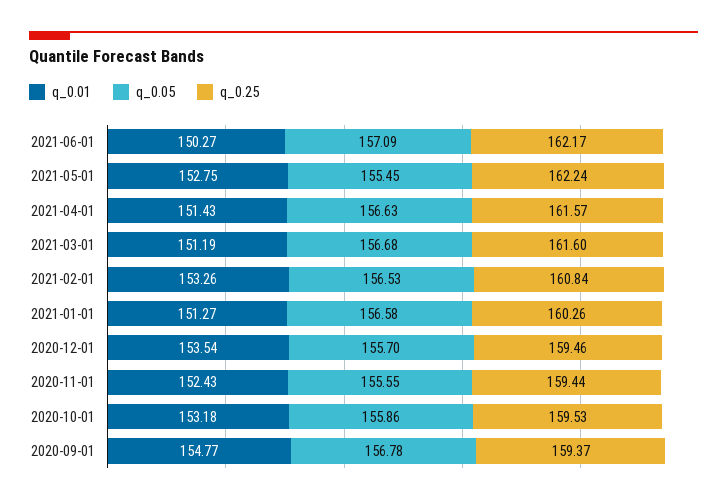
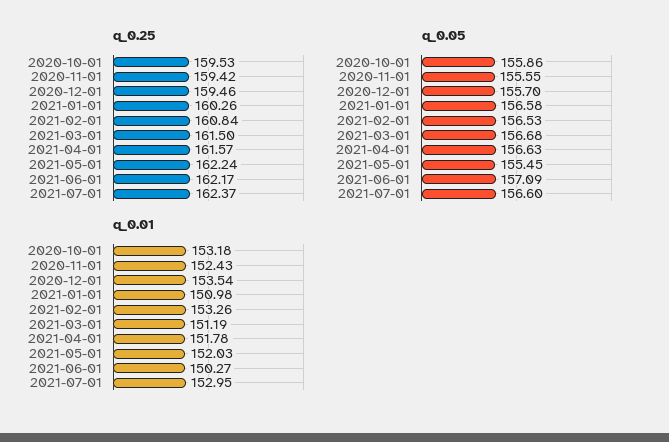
q_0.01, 2021-05-01: 152.75 -> 152.03
q_0.01, 2021-04-01: 151.43 -> 151.78
q_0.25, 2021-03-01: 161.6 -> 161.5
q_0.01, 2021-01-01: 151.27 -> 150.98
q_0.25, 2020-11-01: 159.44 -> 159.42
q_0.01, 2020-09-01: 154.77 -> none
q_0.05, 2020-09-01: 156.78 -> none
q_0.25, 2020-09-01: 159.37 -> none
q_0.25, 2021-07-01: none -> 162.37
q_0.05, 2021-07-01: none -> 156.6
q_0.01, 2021-07-01: none -> 152.95

